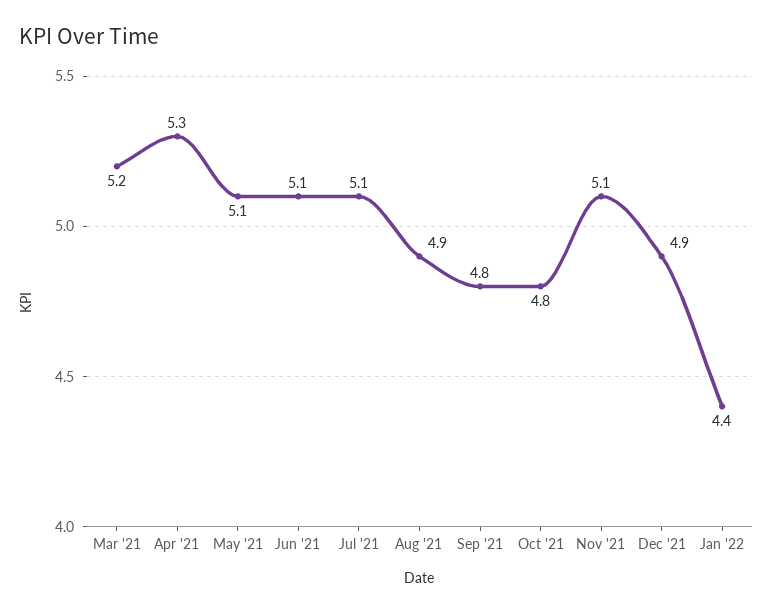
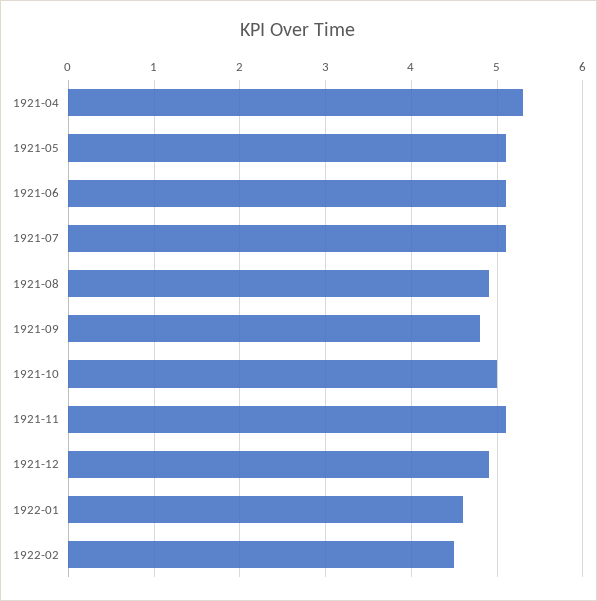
Mar '21: 5.2 -> none
Oct '21: 4.8 -> 5
Jan '22: 4.4 -> 4.6
1922-02: none -> 4.5

